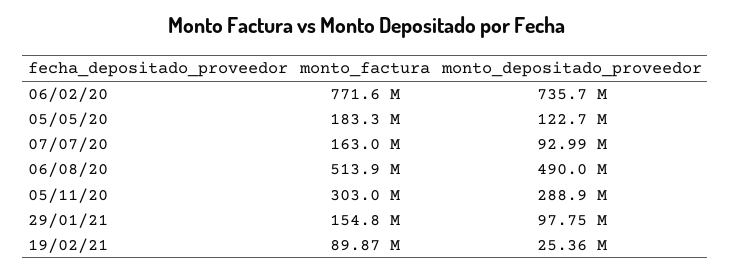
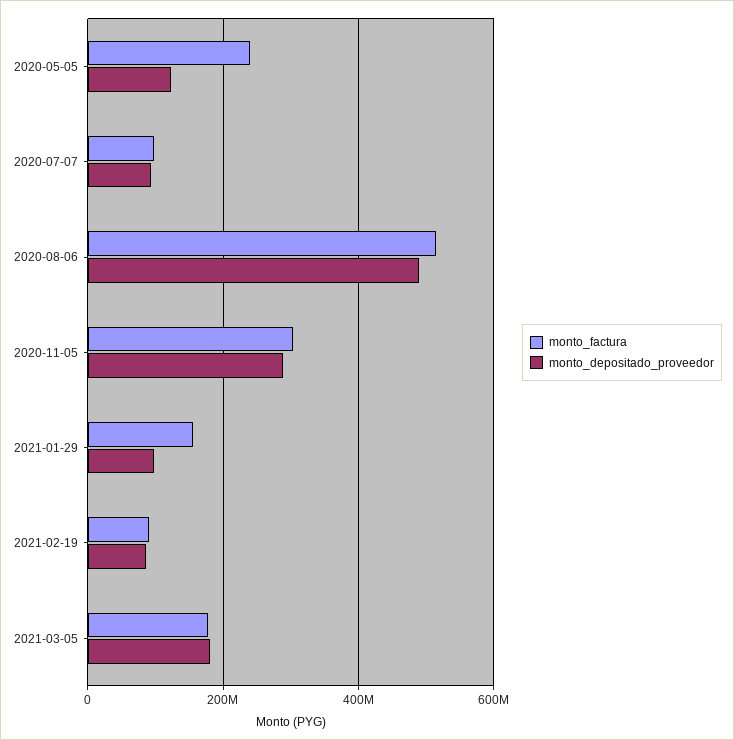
monto_factura, 06/02/20: 771600000 -> none
monto_depositado_proveedor, 06/02/20: 735700000 -> none
monto_factura, 05/05/20: 183300000 -> 240000000
monto_factura, 07/07/20: 163000000 -> 100000000
monto_depositado_proveedor, 19/02/21: 25360000 -> 80000000
monto_factura, 2021-03-05: none -> 180000000
monto_depositado_proveedor, 2021-03-05: none -> 180000000

